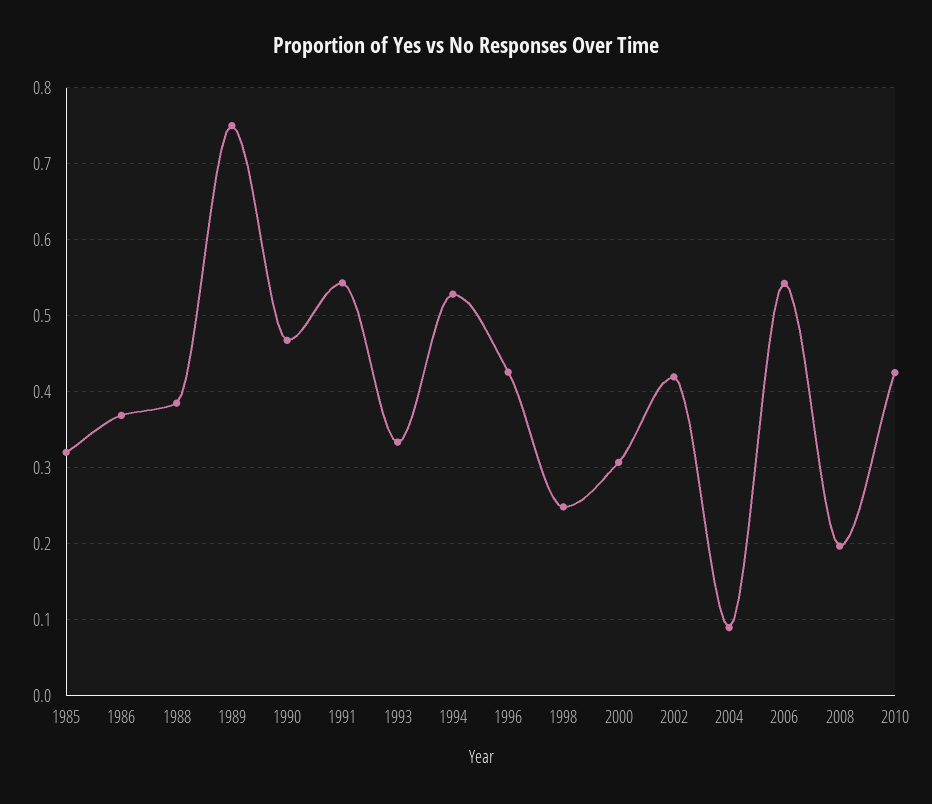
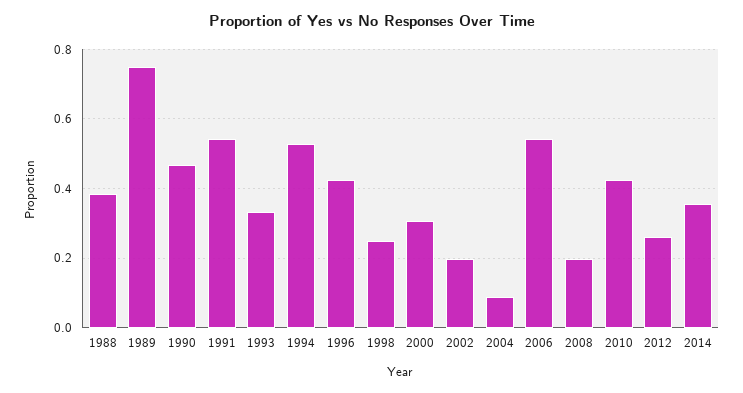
1985: 0.32 -> none
1986: 0.37 -> none
2002: 0.42 -> 0.2
2012: none -> 0.26
2014: none -> 0.36

